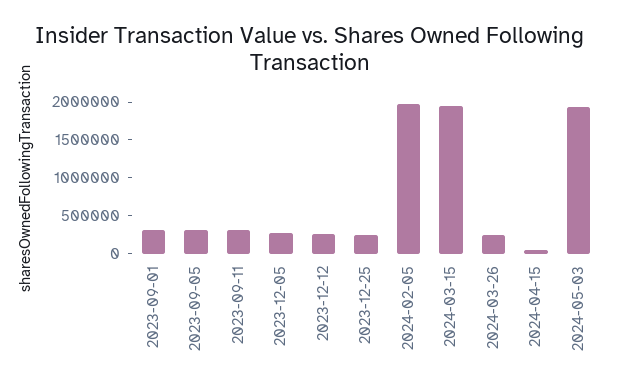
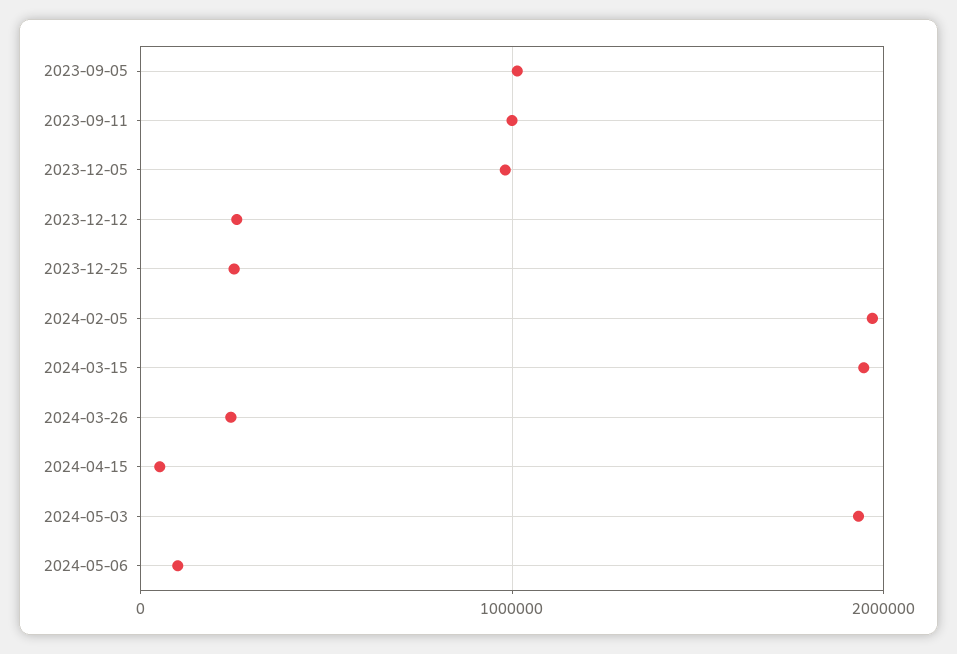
2023-09-01: 250000 -> none
2023-09-05: 250000 -> 1000000
2023-09-11: 250000 -> 1000000
2023-12-05: 250000 -> 1000000
2024-05-06: none -> 100000

